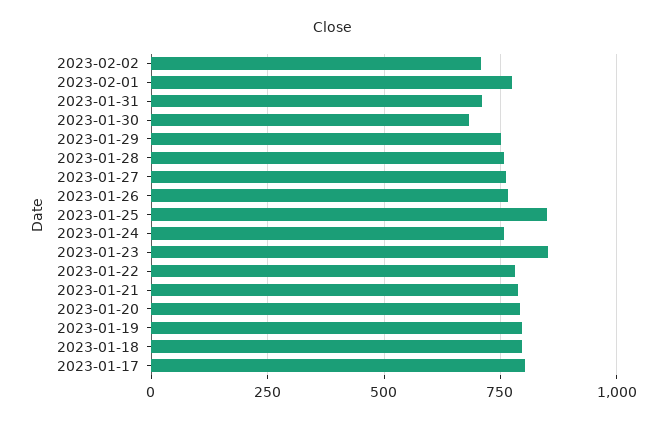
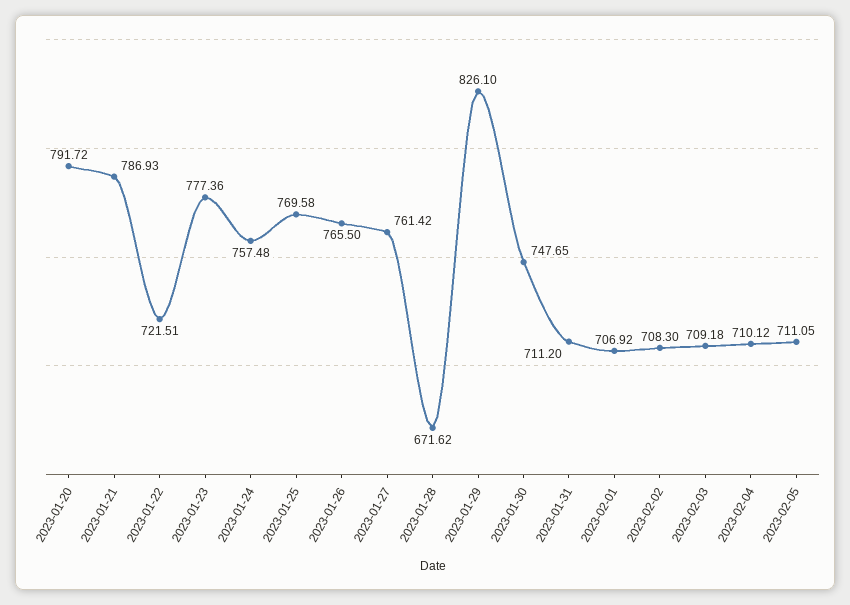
2023-02-01: 775 -> 706.92
2023-01-30: 675 -> 747.65
2023-01-29: 750 -> 826.1
2023-01-28: 750 -> 671.62
2023-01-25: 850 -> 769.58
2023-01-23: 850 -> 777.36
2023-01-22: 775 -> 721.51
2023-01-19: 800 -> none
2023-01-18: 800 -> none
2023-01-17: 800 -> none
2023-02-03: none -> 709.18
2023-02-04: none -> 710.12
2023-02-05: none -> 711.05

